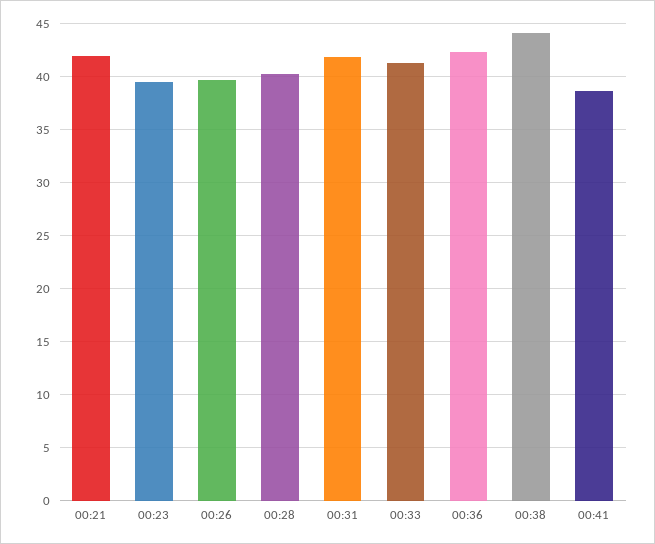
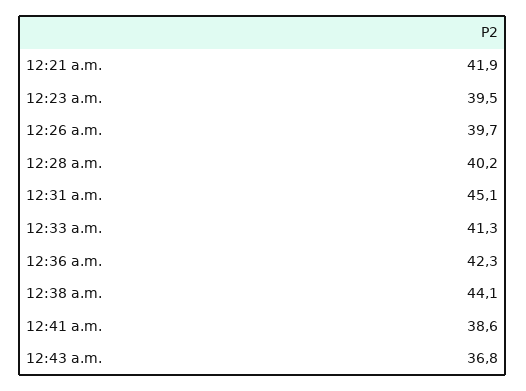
00:31: 42 -> 45.1
12:43 a.m.: none -> 36.8

